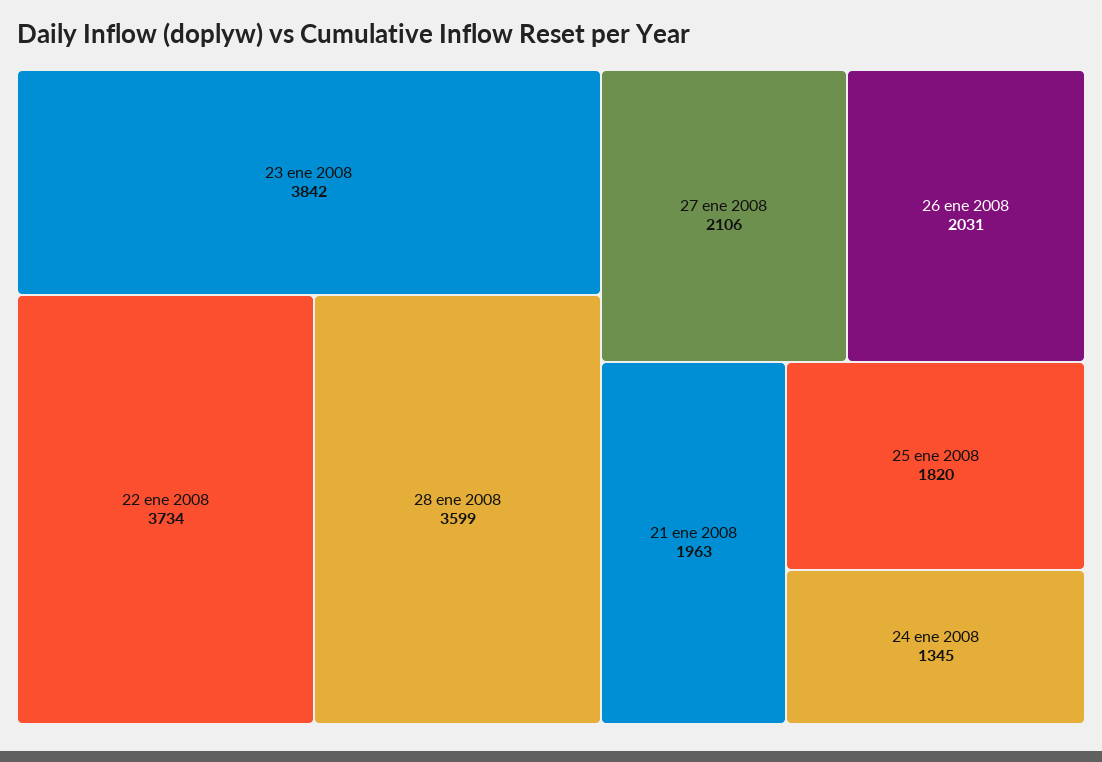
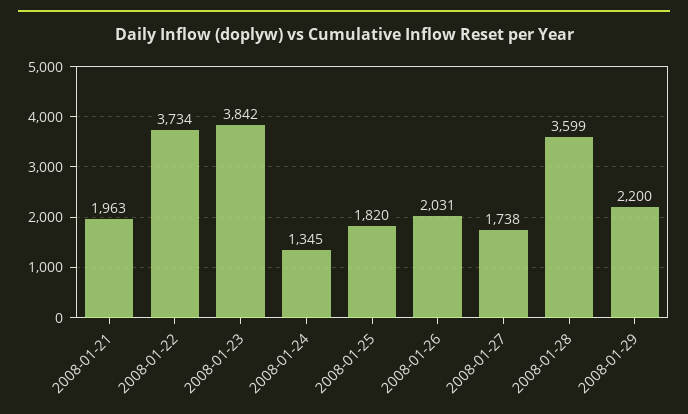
27 ene 2008: 2106 -> 1738
2008-01-29: none -> 2200

